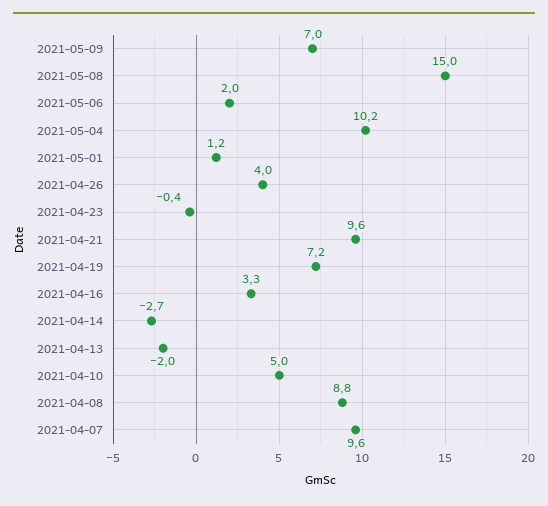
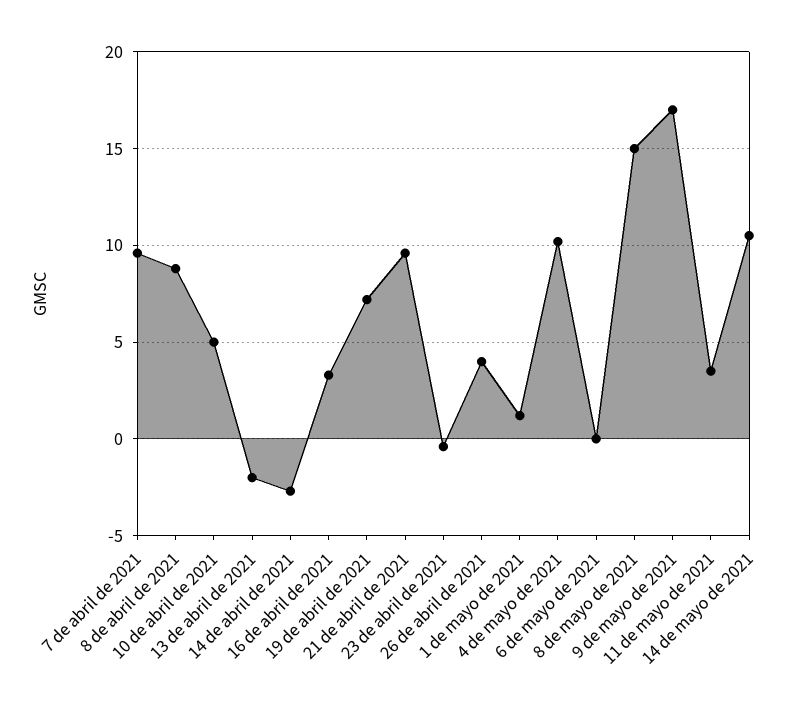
2021-05-09: 7 -> 17
2021-05-06: 2 -> 0
11 de mayo de 2021: none -> 3.5
14 de mayo de 2021: none -> 10.5

